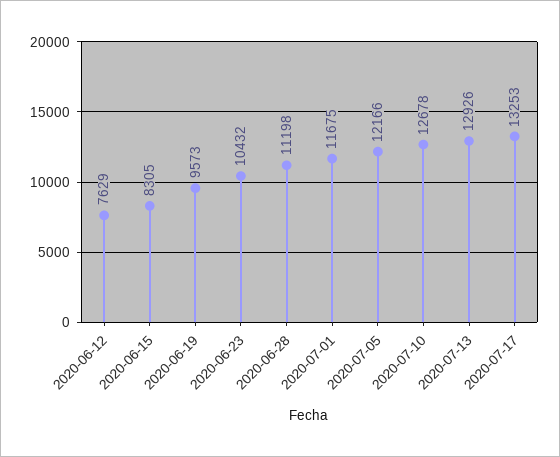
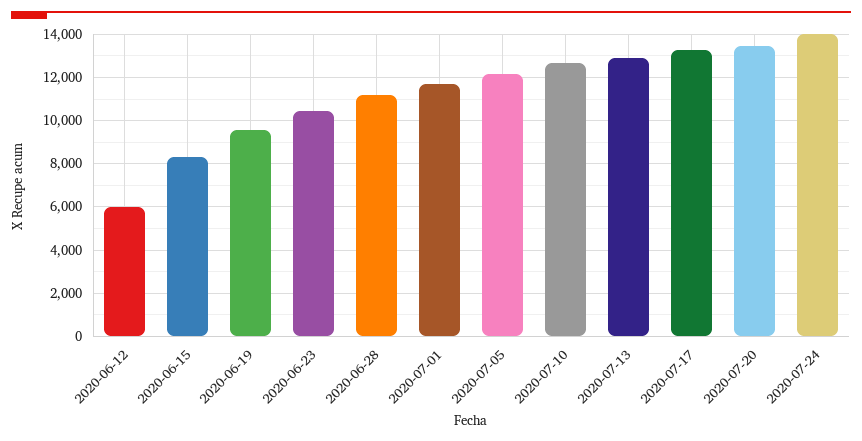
2020-06-12: 7629 -> 6000
2020-07-20: none -> 13500
2020-07-24: none -> 14000

